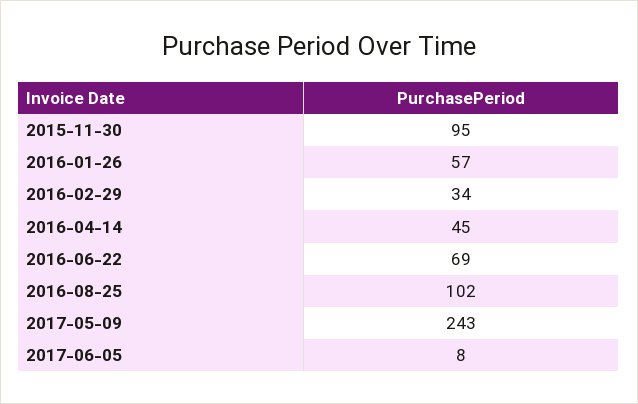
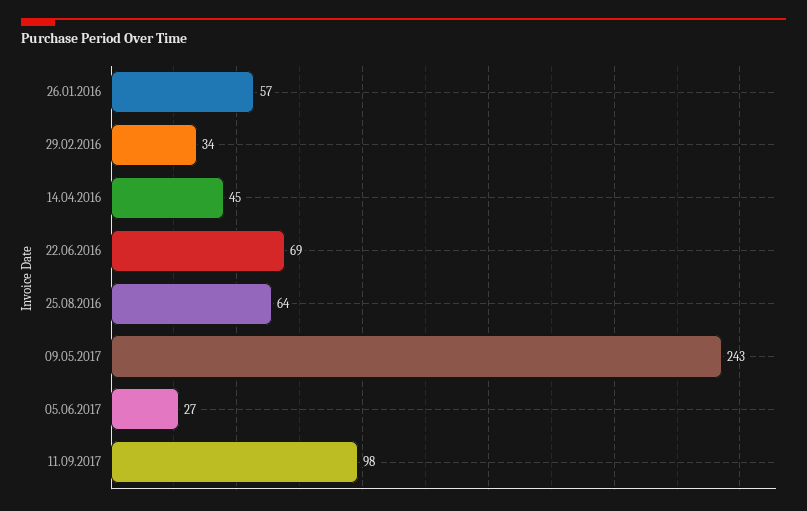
2015-11-30: 95 -> none
2016-08-25: 102 -> 64
2017-06-05: 8 -> 27
11.09.2017: none -> 98

